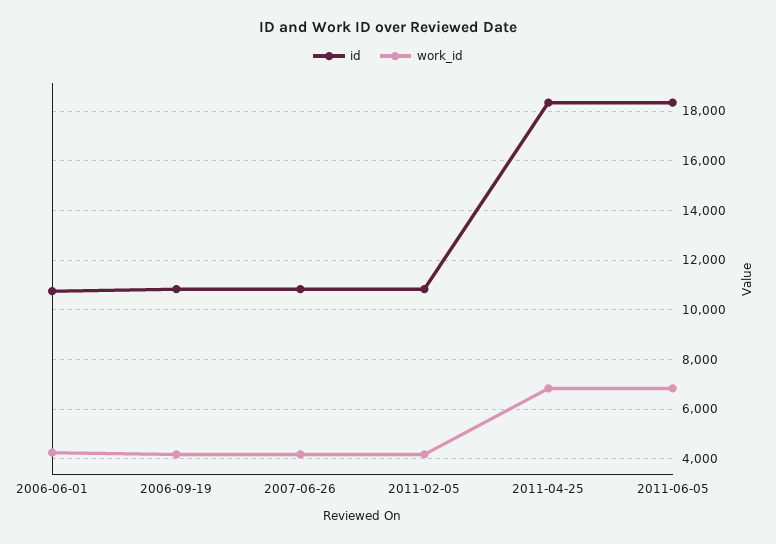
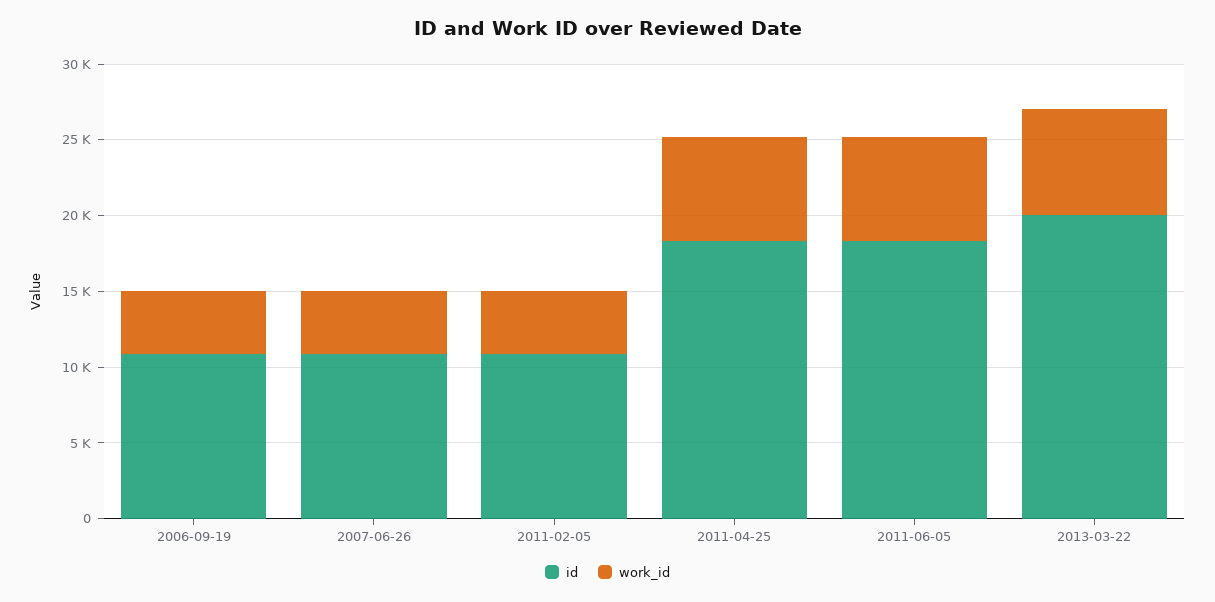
id, 2006-06-01: 10750 -> none
work_id, 2006-06-01: 4250 -> none
id, 2013-03-22: none -> 20000
work_id, 2013-03-22: none -> 7000

